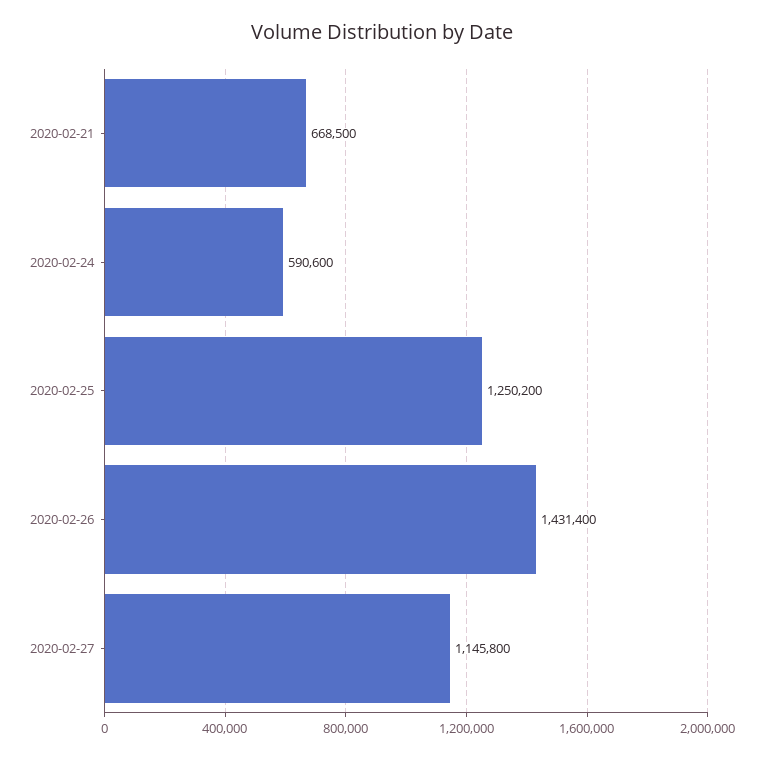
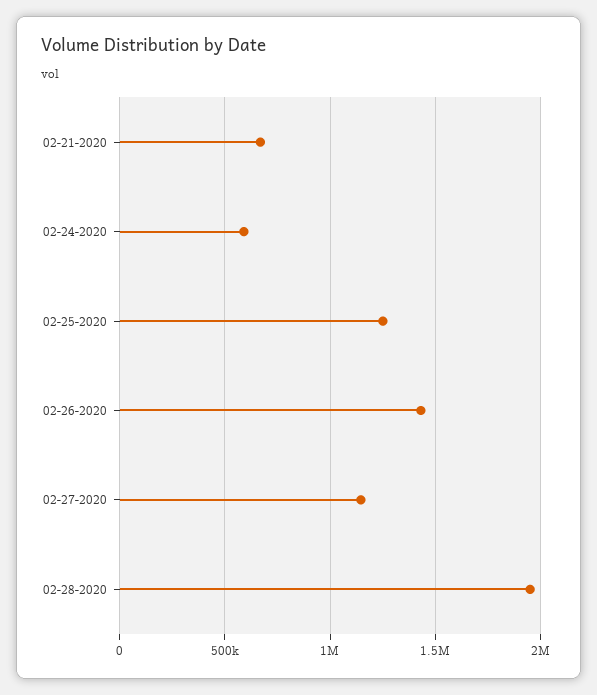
02-28-2020: none -> 1950000

